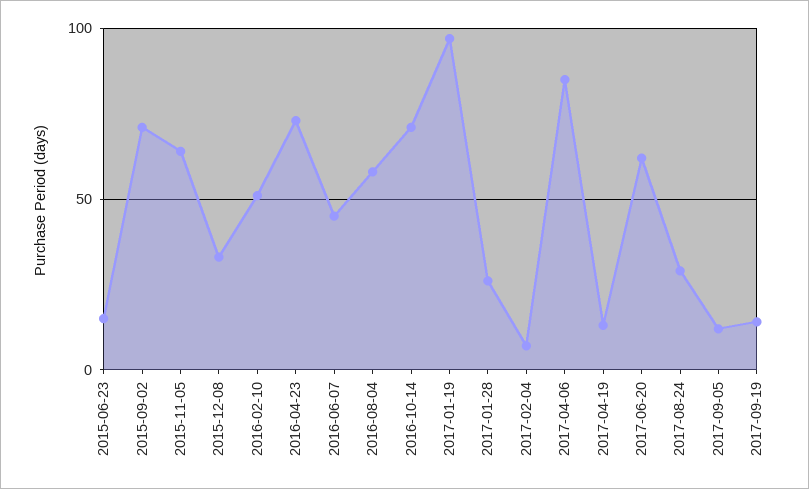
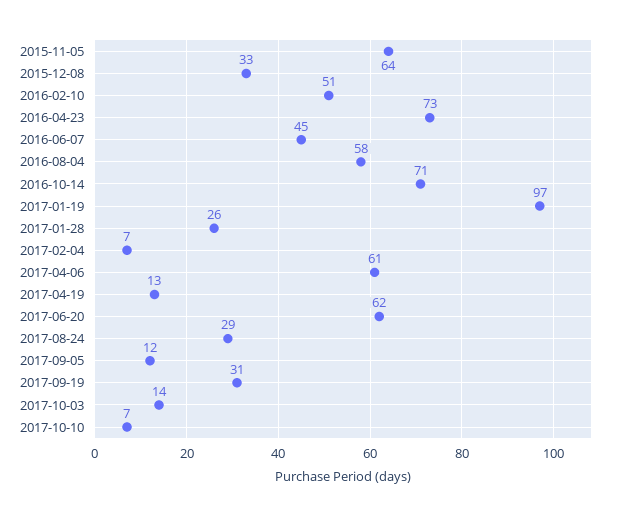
2015-06-23: 15 -> none
2015-09-02: 70 -> none
2017-04-06: 85 -> 61
2017-09-19: 15 -> 31
2017-10-03: none -> 14
2017-10-10: none -> 7

